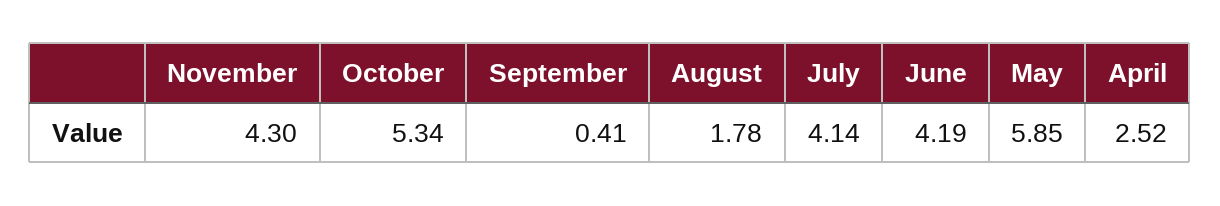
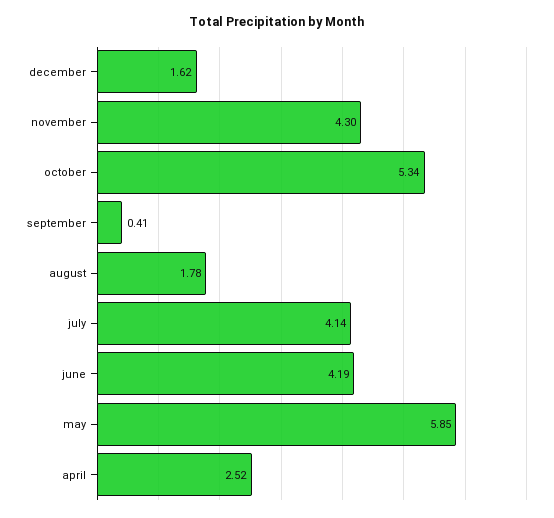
december: none -> 1.62

